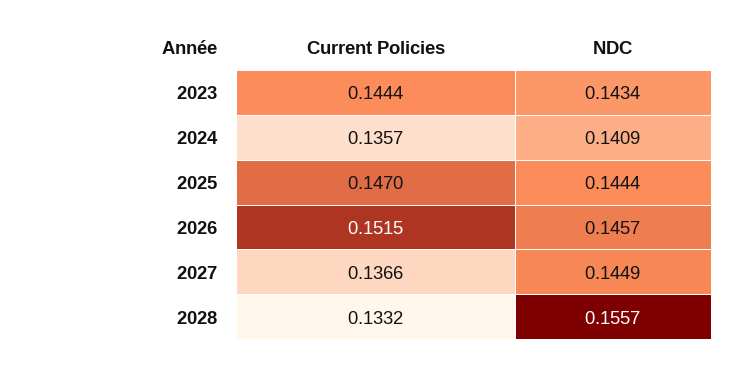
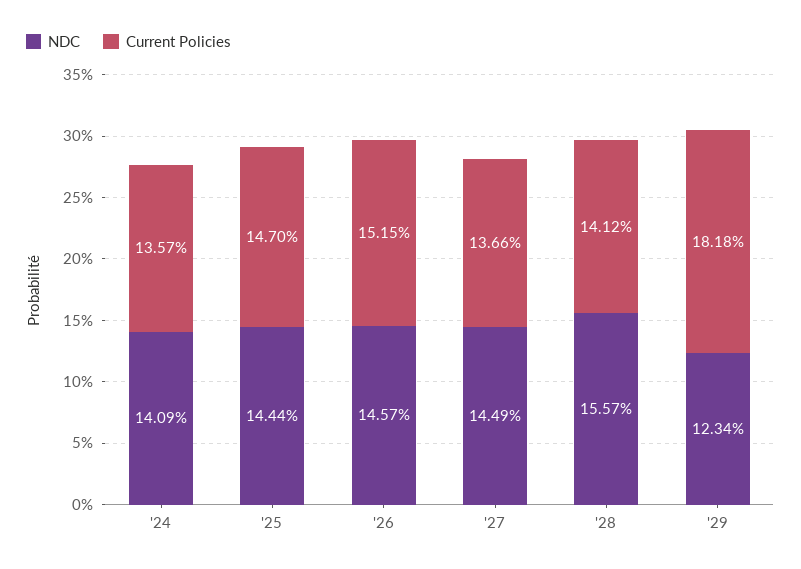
Current Policies, 2023: 0.1444 -> none
NDC, 2023: 0.1434 -> none
Current Policies, 2028: 0.1332 -> 0.1412
NDC, '29: none -> 0.1234
Current Policies, '29: none -> 0.1818

